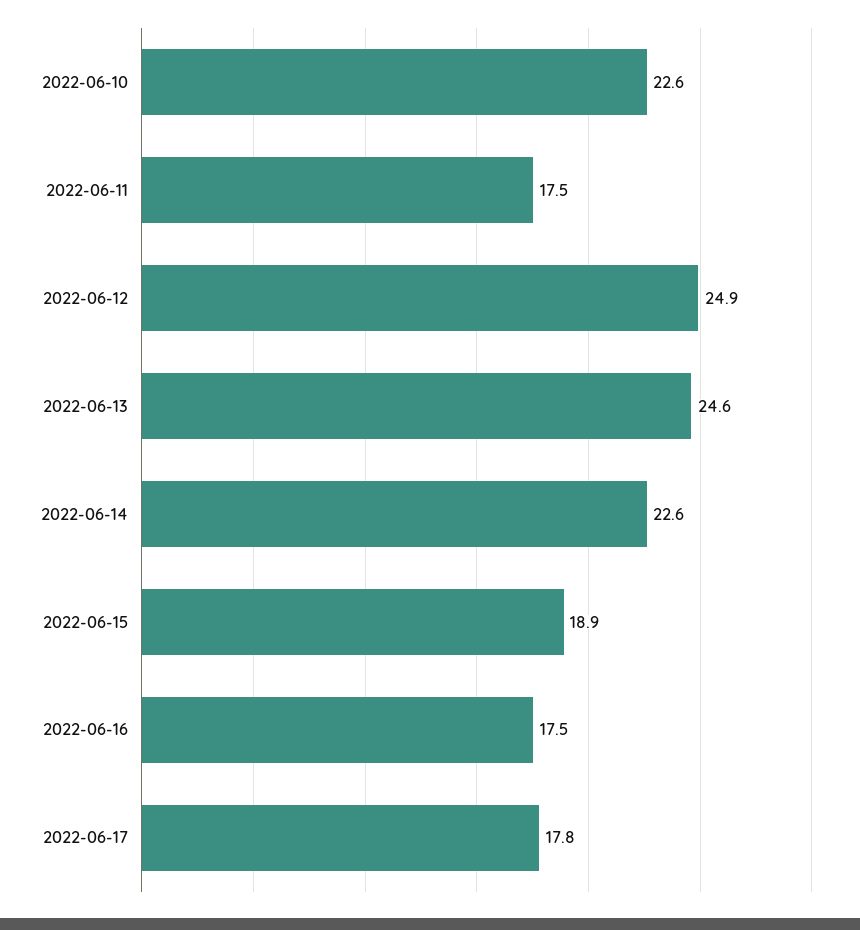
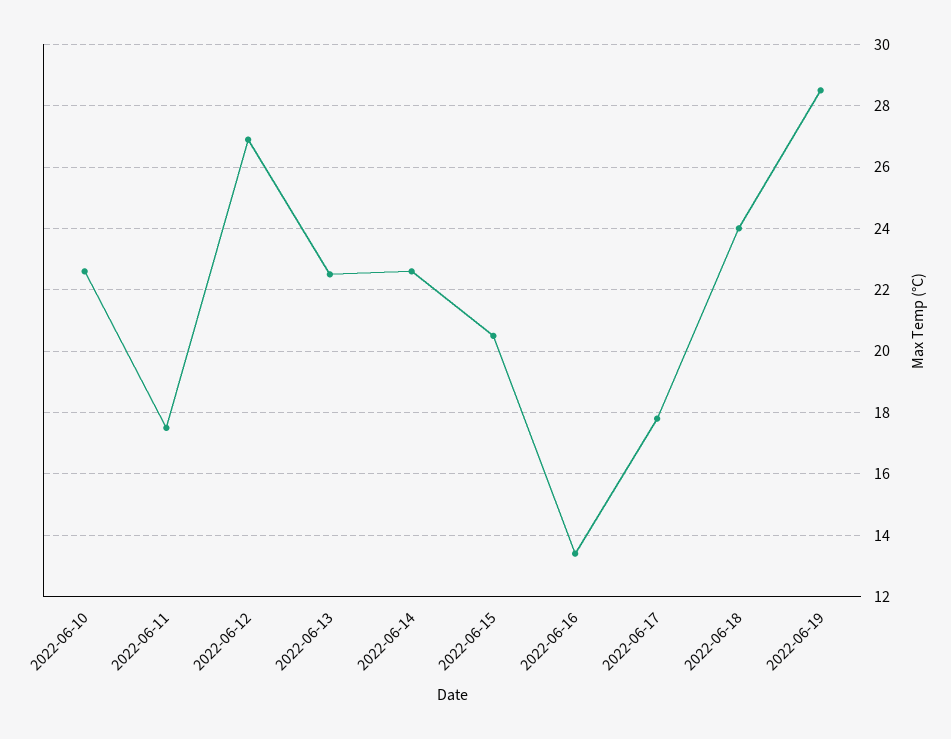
2022-06-12: 24.9 -> 27
2022-06-13: 24.6 -> 22.5
2022-06-15: 18.9 -> 20.5
2022-06-16: 17.5 -> 13.5
2022-06-18: none -> 24
2022-06-19: none -> 28.5

